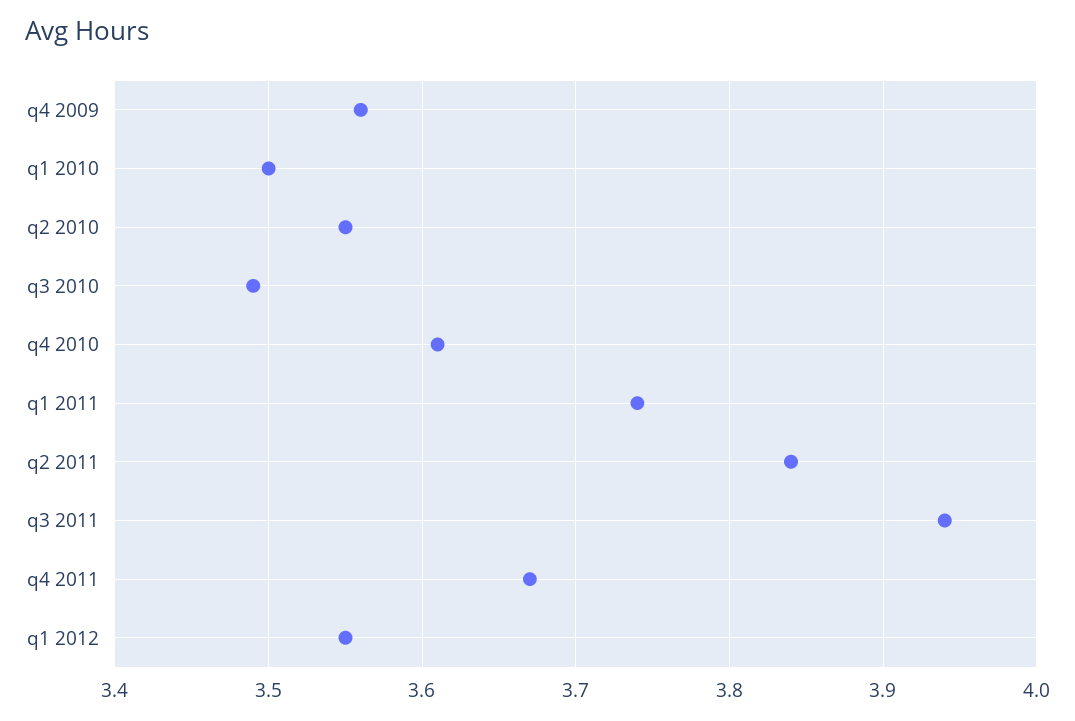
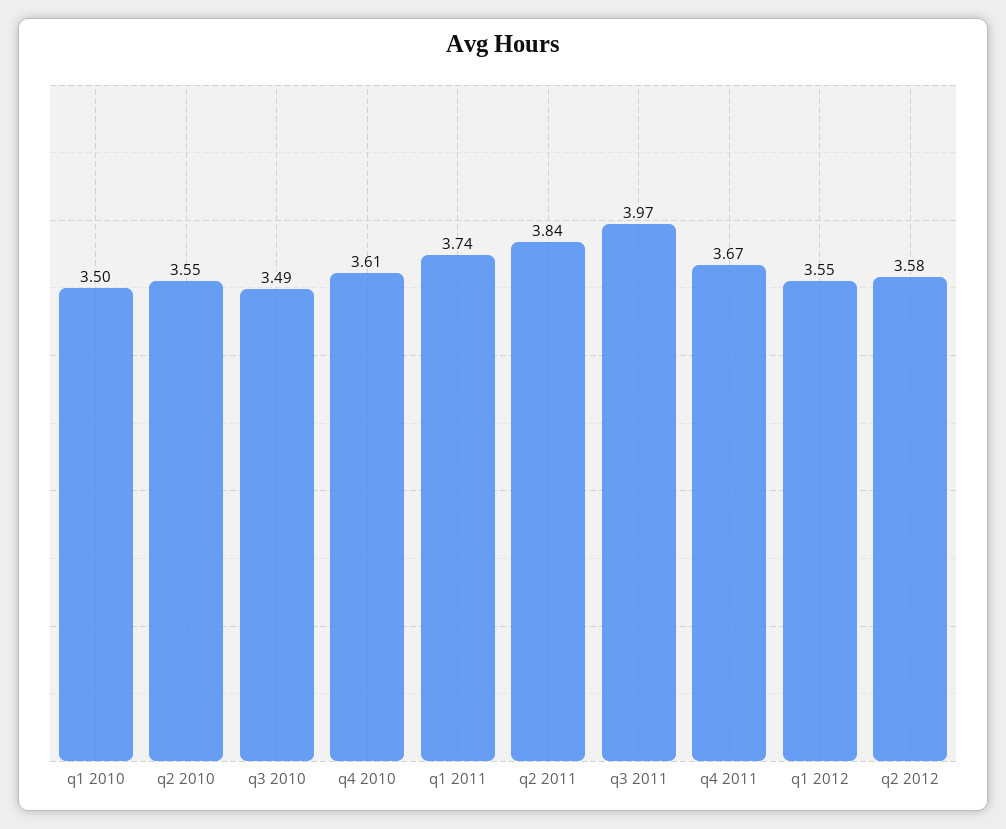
q4 2009: 3.56 -> none
q3 2011: 3.94 -> 3.97
q2 2012: none -> 3.58

